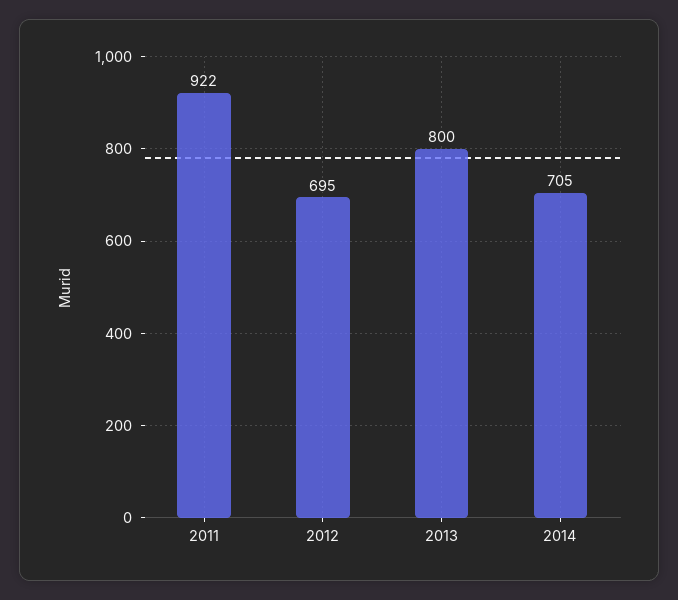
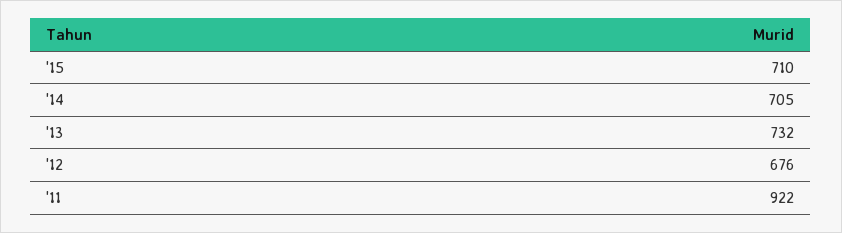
2012: 695 -> 676
2013: 800 -> 732
'15: none -> 710

